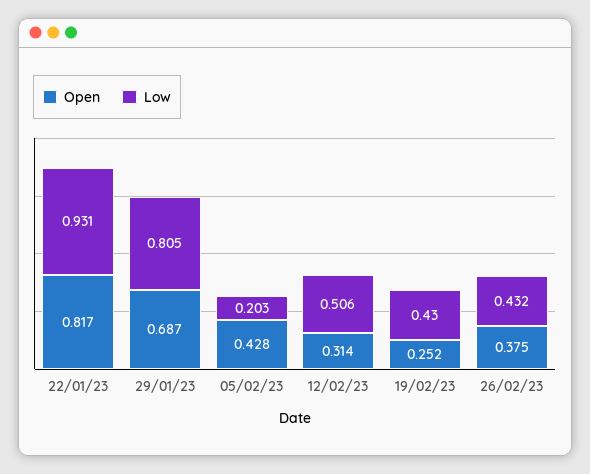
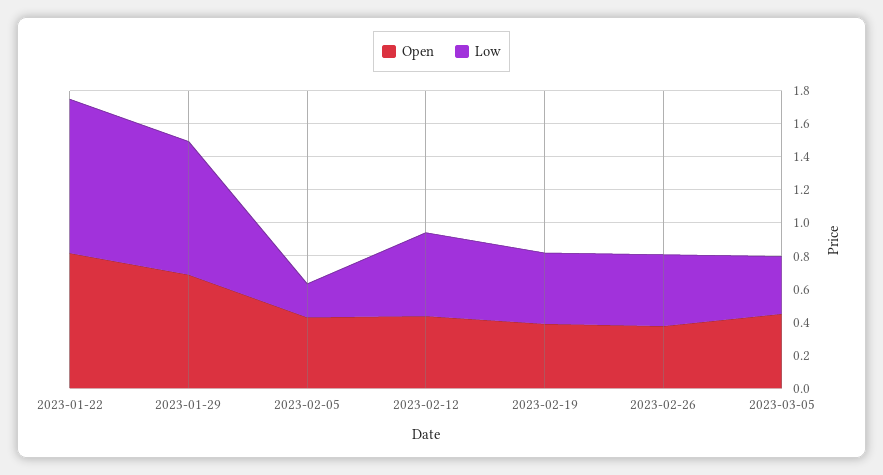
Open, 12/02/23: 0.314 -> 0.45
Open, 19/02/23: 0.252 -> 0.4
Open, 2023-03-05: none -> 0.45
Low, 2023-03-05: none -> 0.35

